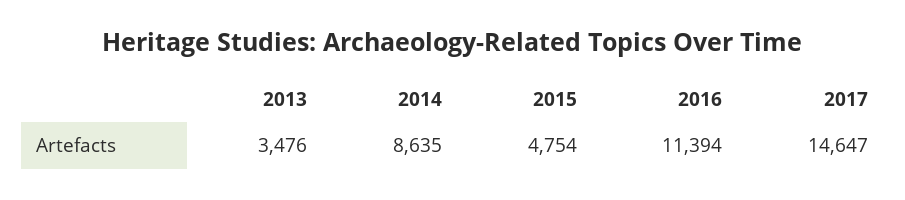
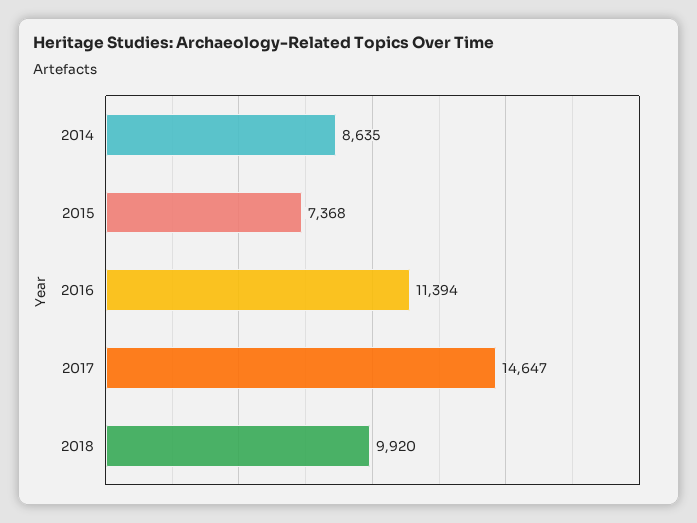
2013: 3476 -> none
2015: 4754 -> 7368
2018: none -> 9920

